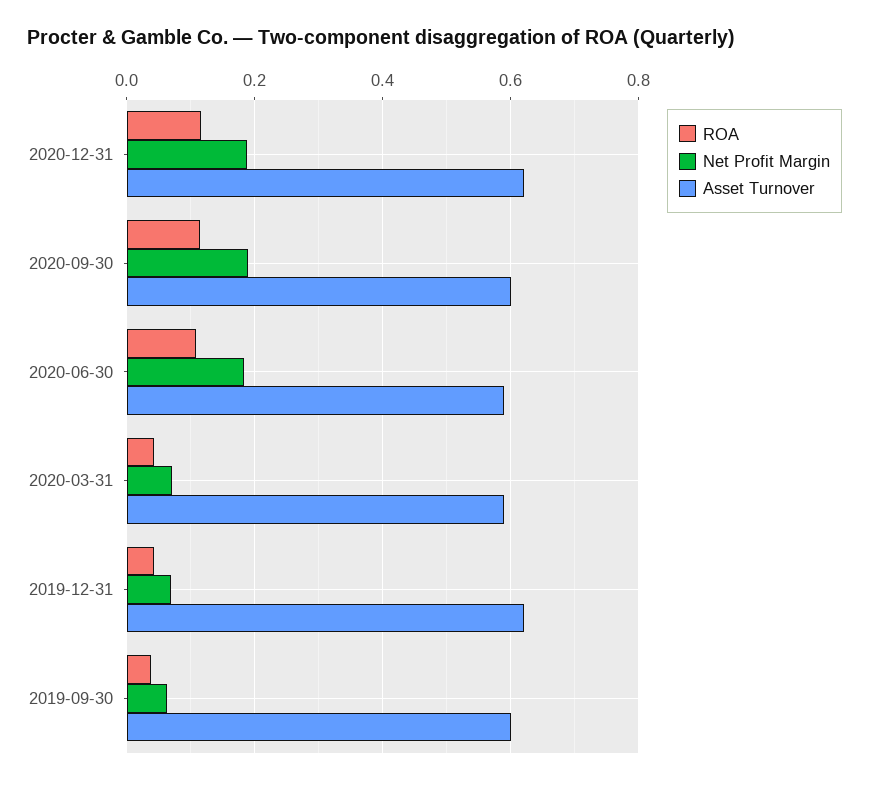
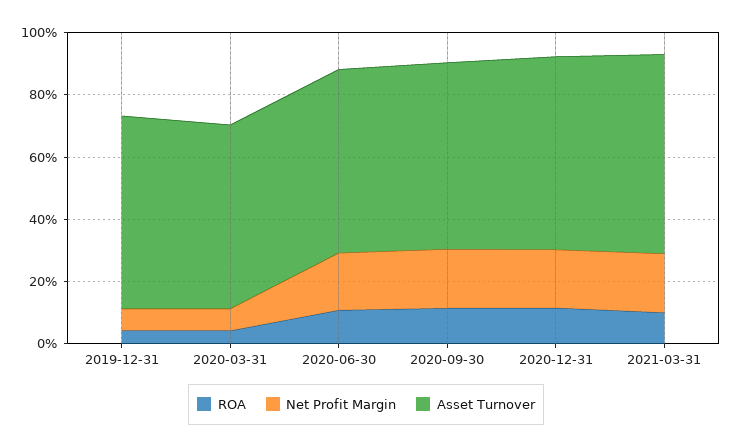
ROA, 2019-09-30: 0.04 -> none
Net Profit Margin, 2019-09-30: 0.06 -> none
Asset Turnover, 2019-09-30: 0.6 -> none
ROA, 2021-03-31: none -> 0.1
Net Profit Margin, 2021-03-31: none -> 0.2
Asset Turnover, 2021-03-31: none -> 0.65

